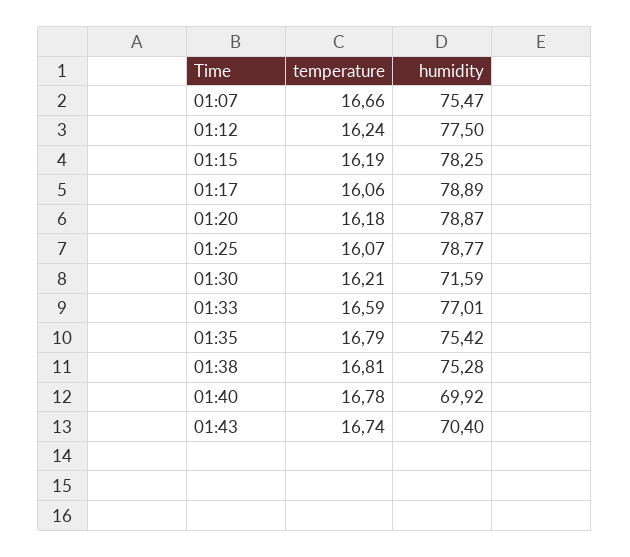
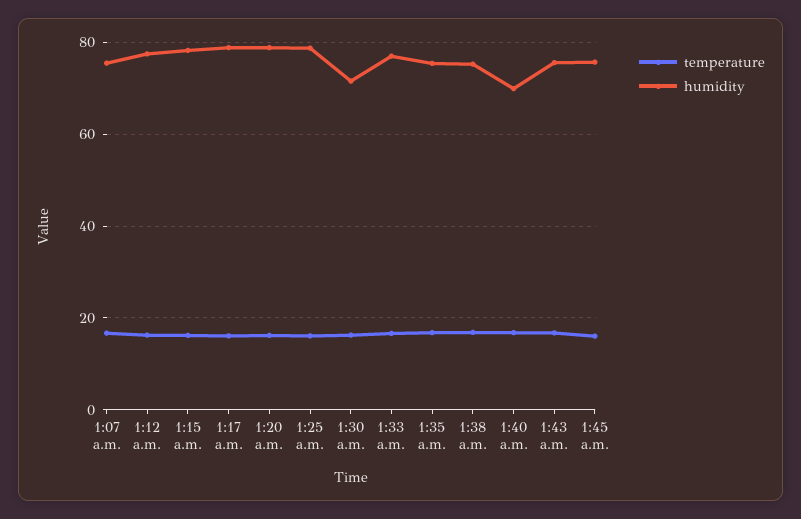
humidity, 01:43: 70.4 -> 76
temperature, 1:45 a.m.: none -> 16
humidity, 1:45 a.m.: none -> 76

